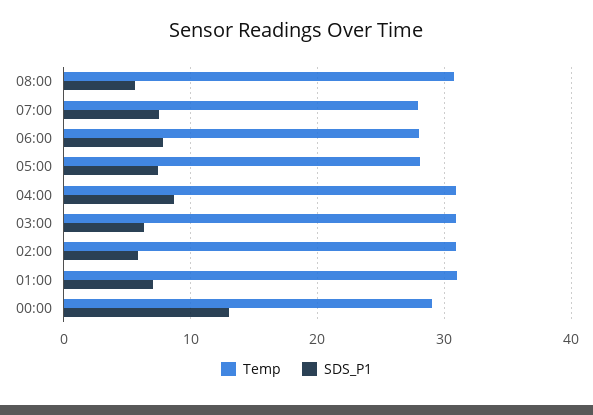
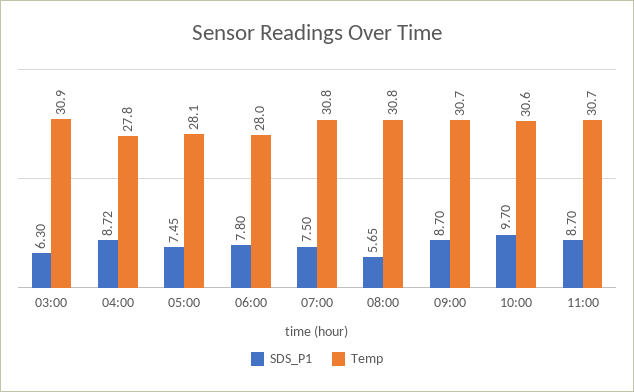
Temp, 07:00: 28 -> 30.8
Temp, 04:00: 31 -> 27.8
Temp, 02:00: 31 -> none
SDS_P1, 02:00: 6 -> none
Temp, 01:00: 31 -> none
SDS_P1, 01:00: 7 -> none
Temp, 00:00: 29 -> none
SDS_P1, 00:00: 13 -> none
SDS_P1, 09:00: none -> 8.7
Temp, 09:00: none -> 30.7
SDS_P1, 10:00: none -> 9.7
Temp, 10:00: none -> 30.6
SDS_P1, 11:00: none -> 8.7
Temp, 11:00: none -> 30.7

